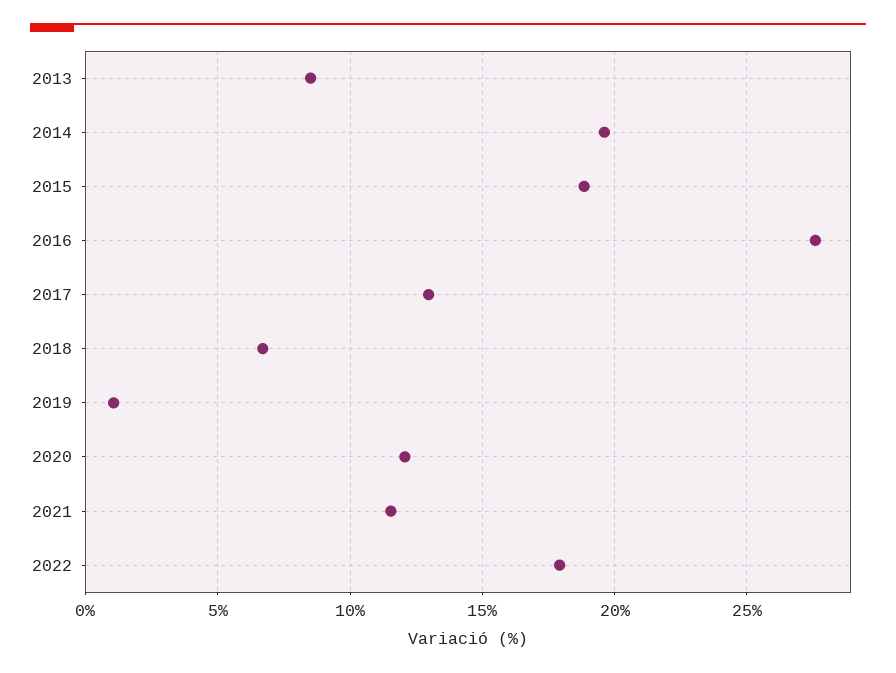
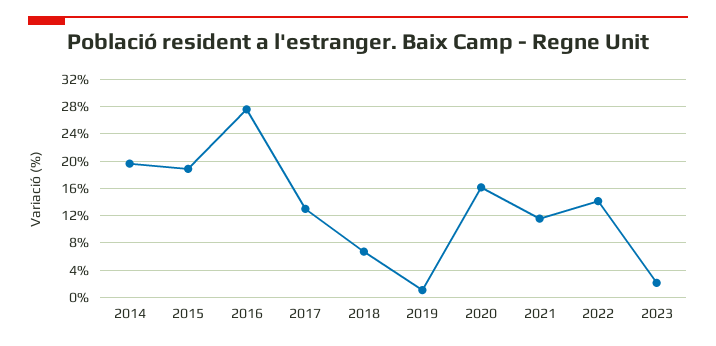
2013: 8.5 -> none
2020: 12 -> 16
2022: 18 -> 14
2023: none -> 2

